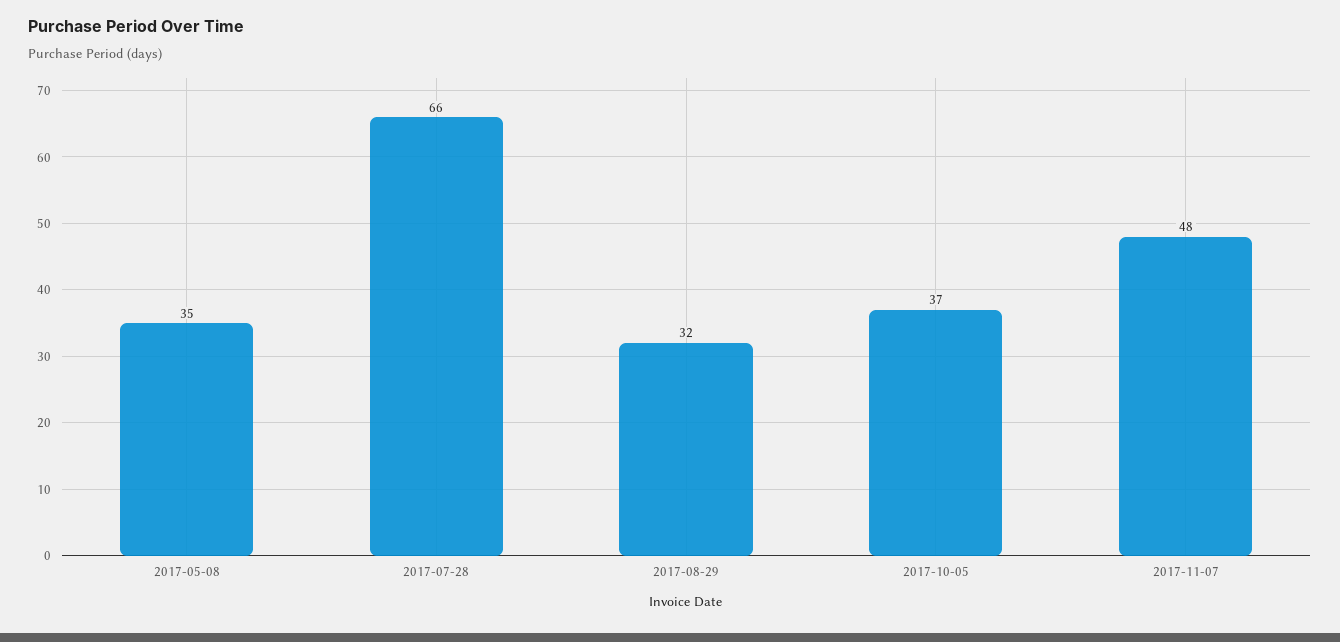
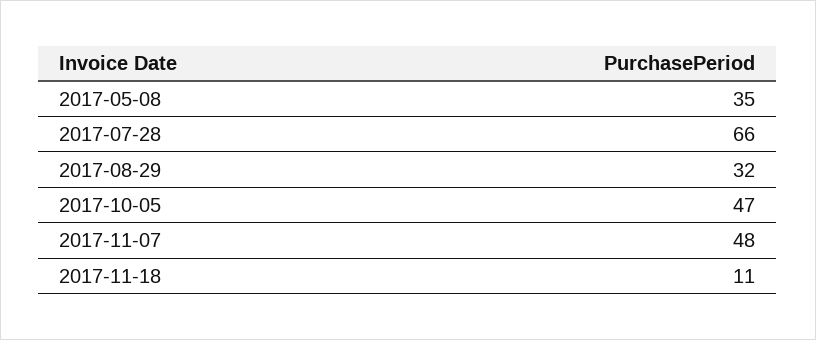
2017-10-05: 37 -> 47
2017-11-18: none -> 11

